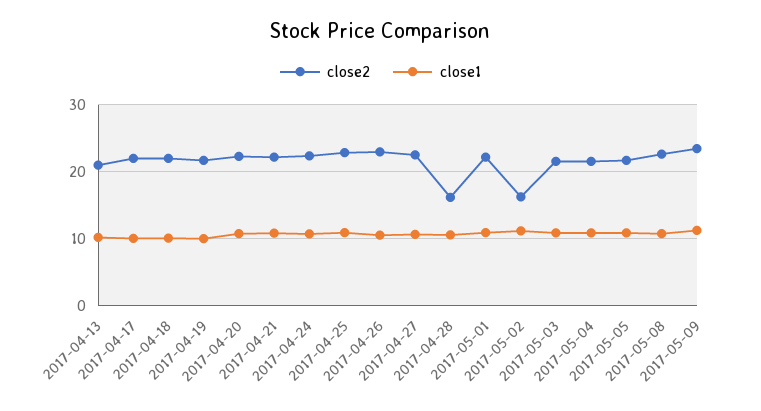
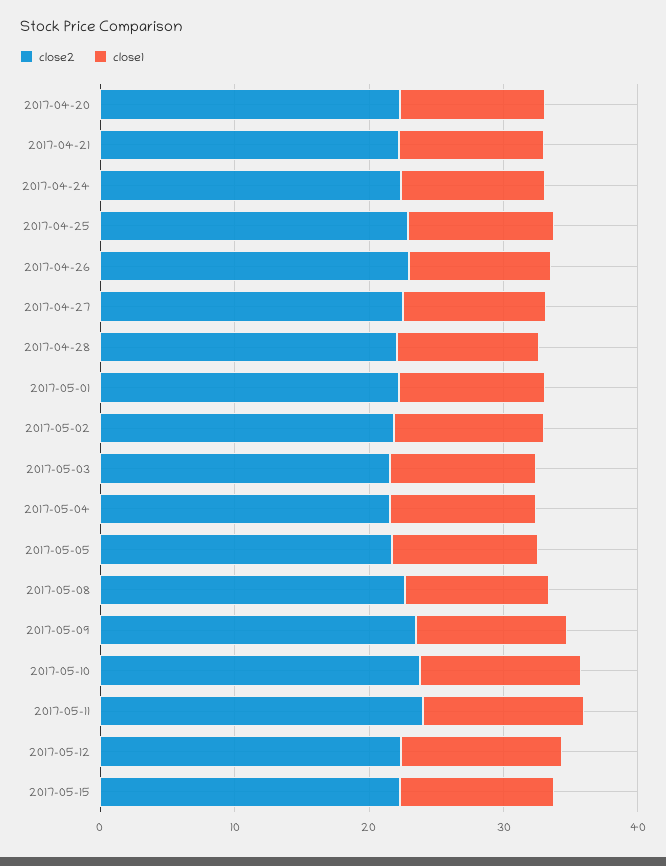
close2, 2017-04-13: 21 -> none
close1, 2017-04-13: 10 -> none
close2, 2017-04-17: 22 -> none
close1, 2017-04-17: 10 -> none
close2, 2017-04-18: 22 -> none
close1, 2017-04-18: 10 -> none
close2, 2017-04-19: 22 -> none
close1, 2017-04-19: 10 -> none
close2, 2017-04-28: 16 -> 22
close2, 2017-05-02: 16 -> 22
close2, 2017-05-10: none -> 24
close1, 2017-05-10: none -> 12
close2, 2017-05-11: none -> 24
close1, 2017-05-11: none -> 12
close2, 2017-05-12: none -> 22
close1, 2017-05-12: none -> 12
close2, 2017-05-15: none -> 22
close1, 2017-05-15: none -> 12

